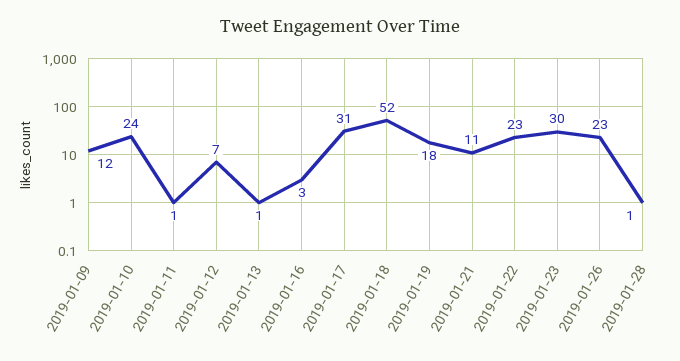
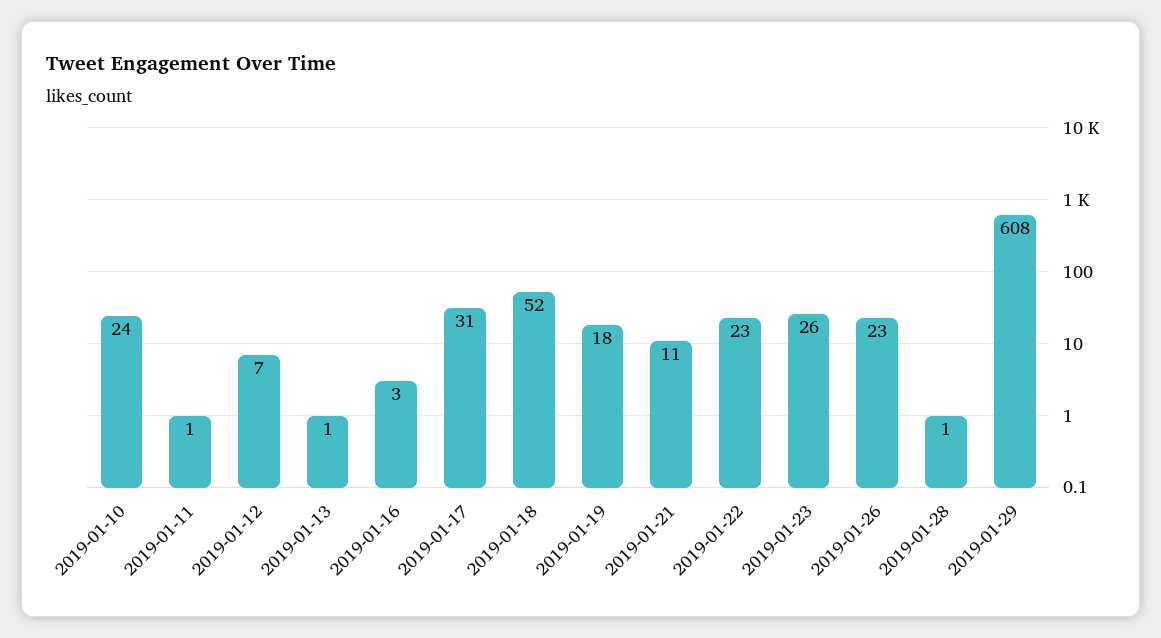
2019-01-09: 12 -> none
2019-01-23: 30 -> 26
2019-01-29: none -> 608

